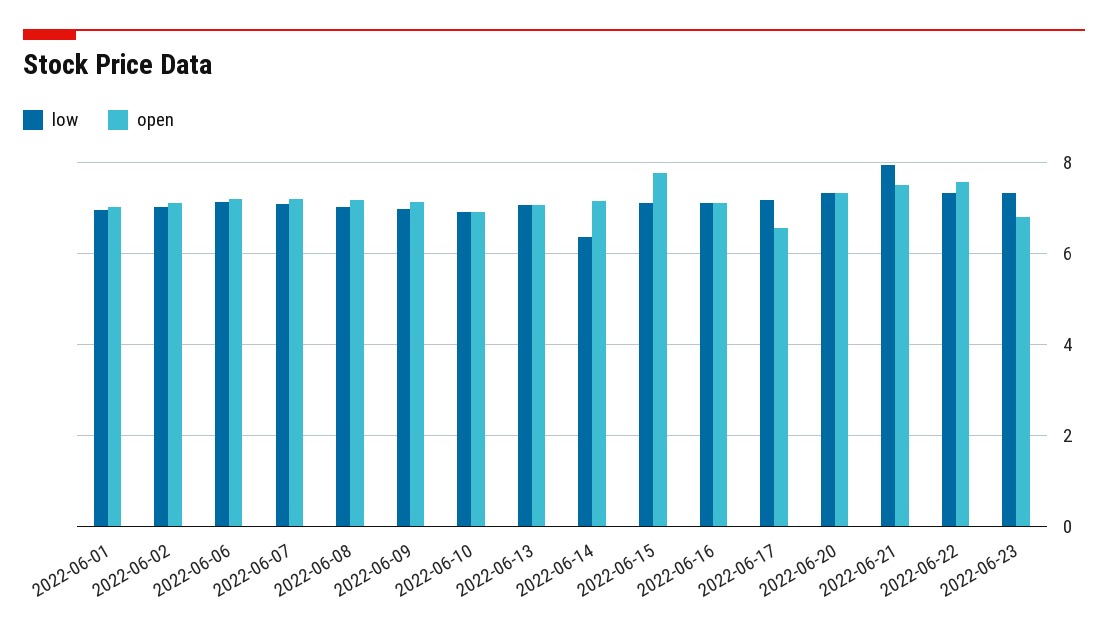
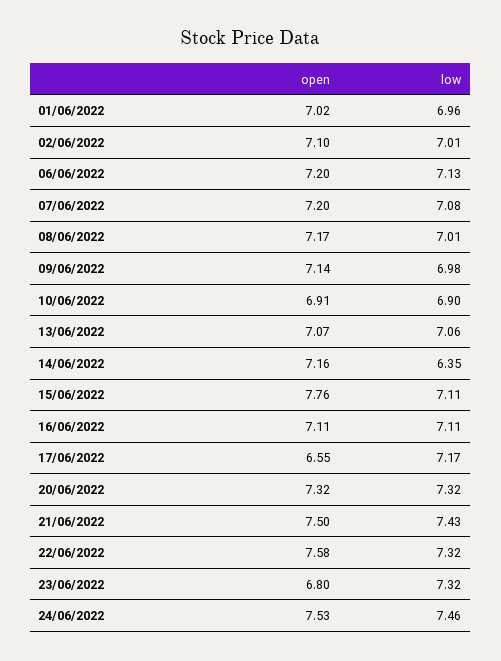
low, 2022-06-21: 8 -> 7.43
open, 24/06/2022: none -> 7.53
low, 24/06/2022: none -> 7.46

